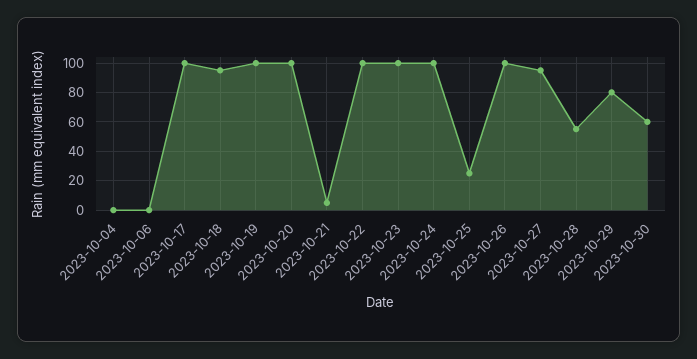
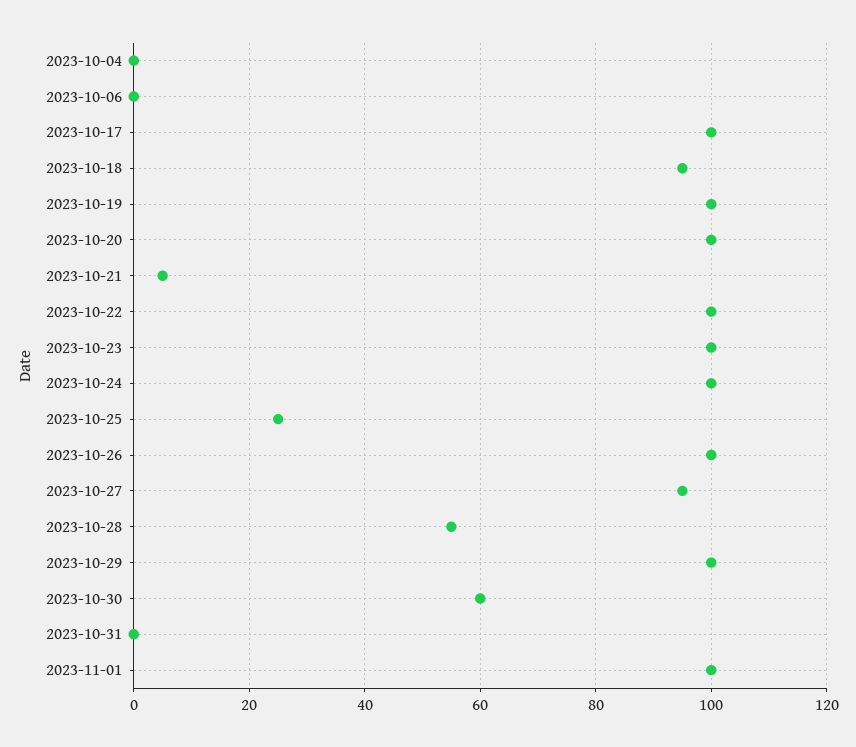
2023-10-29: 80 -> 100
2023-10-31: none -> 0
2023-11-01: none -> 100

